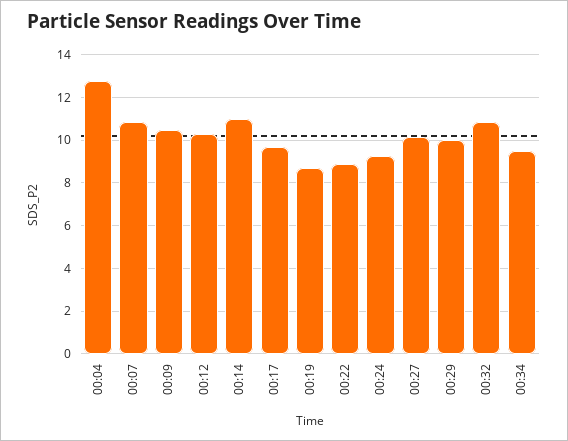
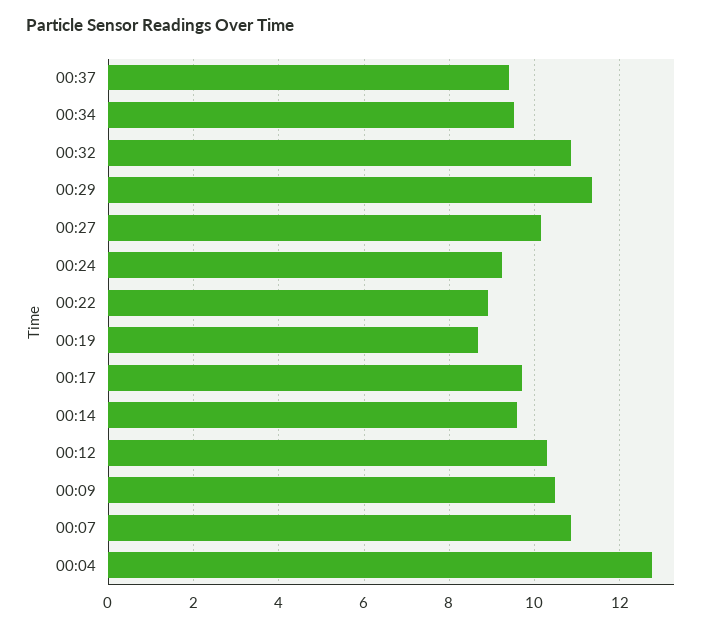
00:14: 11 -> 9.6
00:29: 10 -> 11.4
00:37: none -> 9.4

